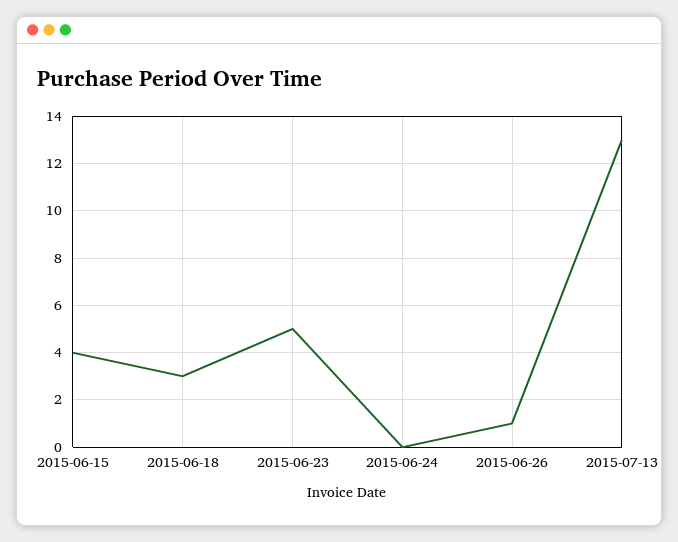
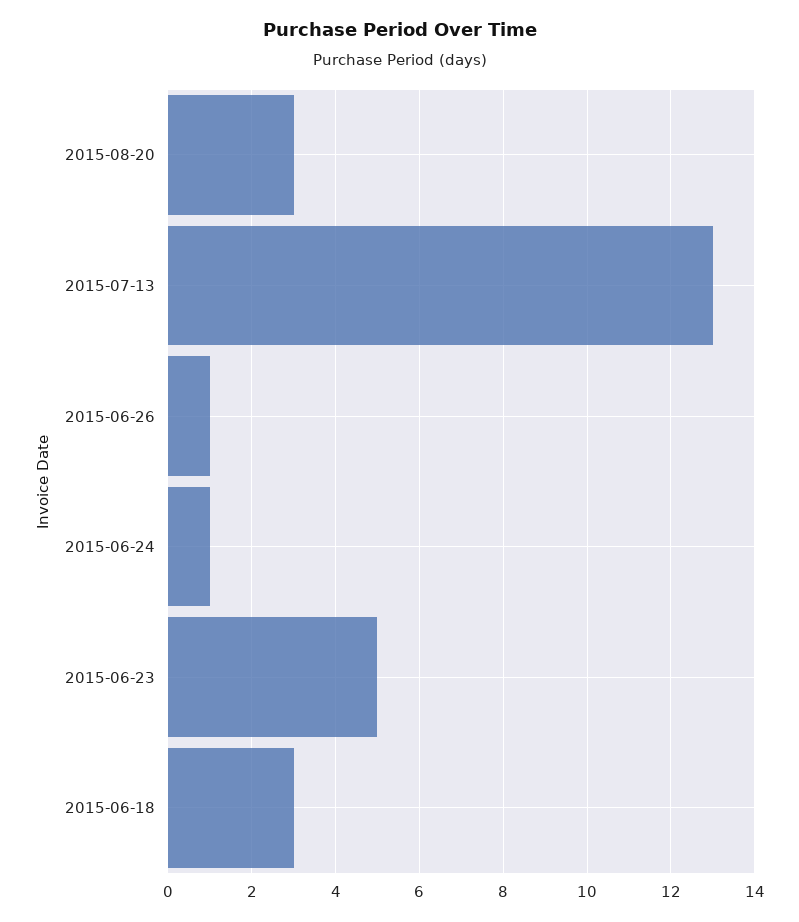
2015-06-15: 4 -> none
2015-06-24: 0 -> 1
2015-08-20: none -> 3

